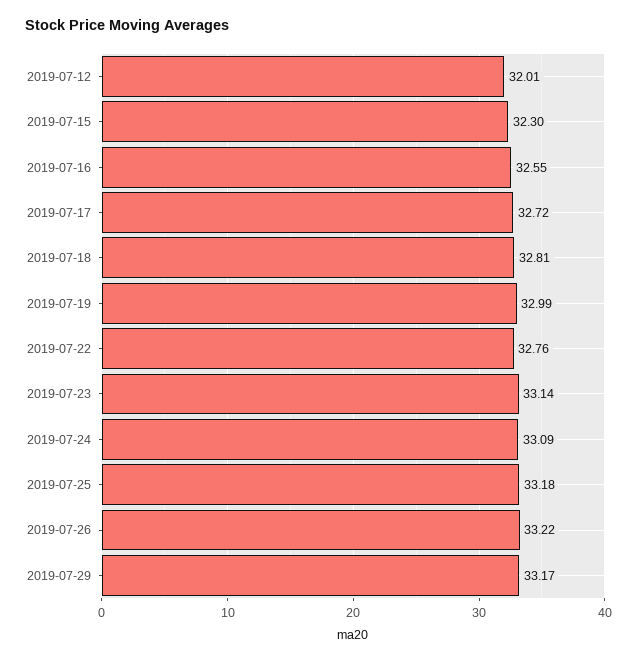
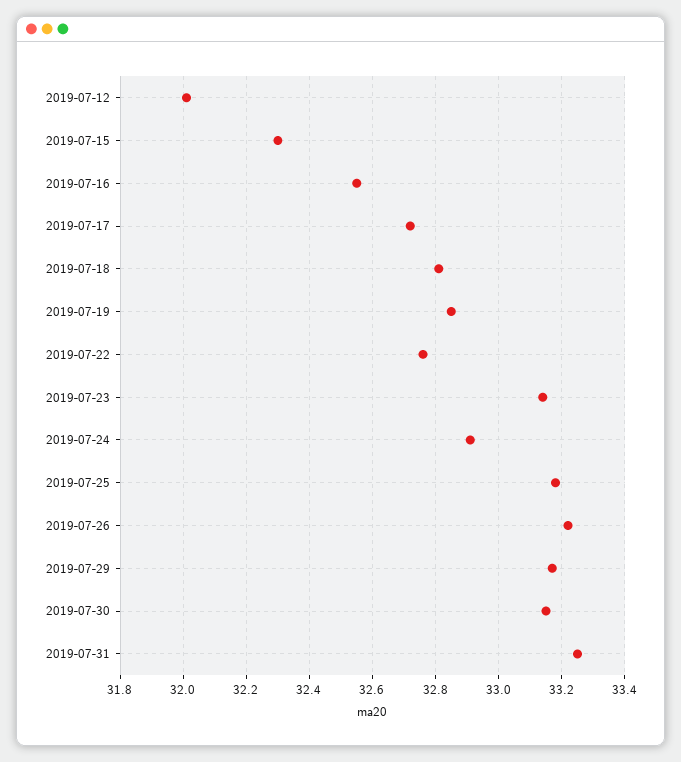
2019-07-19: 32.99 -> 32.85
2019-07-24: 33.09 -> 32.9
2019-07-30: none -> 33.15
2019-07-31: none -> 33.25

